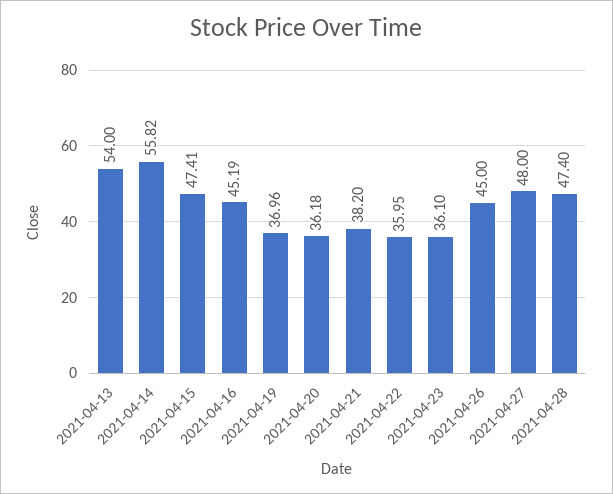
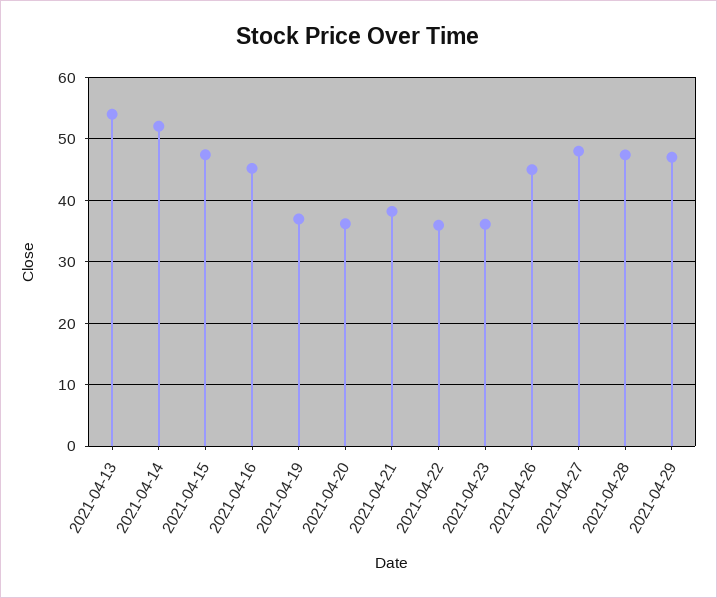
2021-04-14: 55.82 -> 52
2021-04-29: none -> 47

